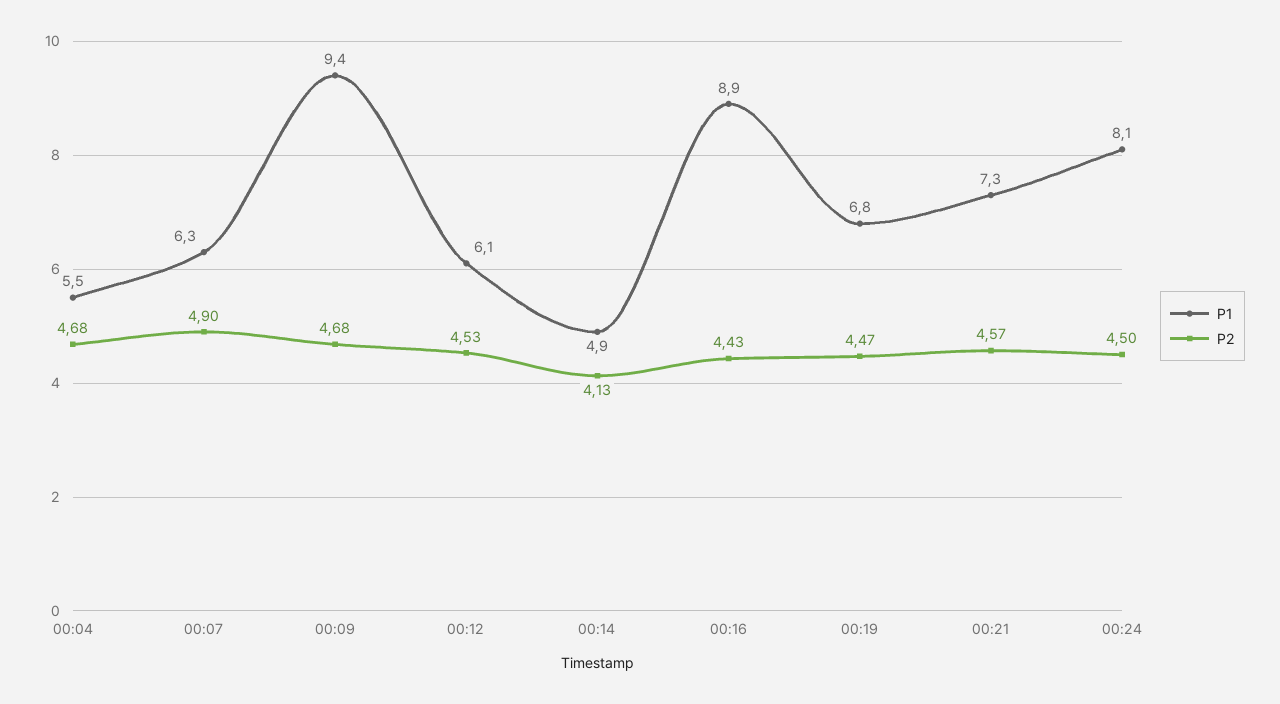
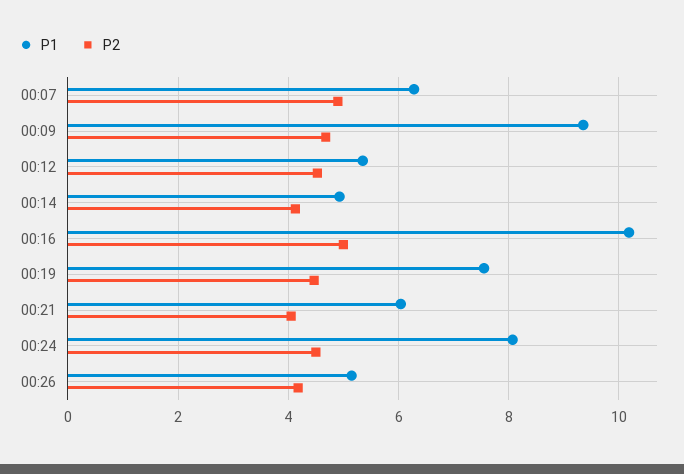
P1, 00:04: 5.5 -> none
P2, 00:04: 4.68 -> none
P1, 00:12: 6.1 -> 5.4
P1, 00:16: 8.9 -> 10.2
P2, 00:16: 4.43 -> 5
P1, 00:19: 6.8 -> 7.6
P1, 00:21: 7.3 -> 6
P2, 00:21: 4.57 -> 4
P1, 00:26: none -> 5.2
P2, 00:26: none -> 4.2

